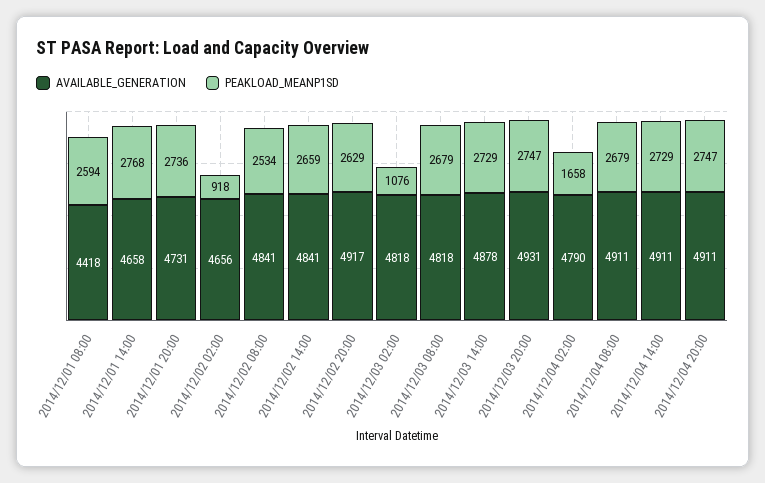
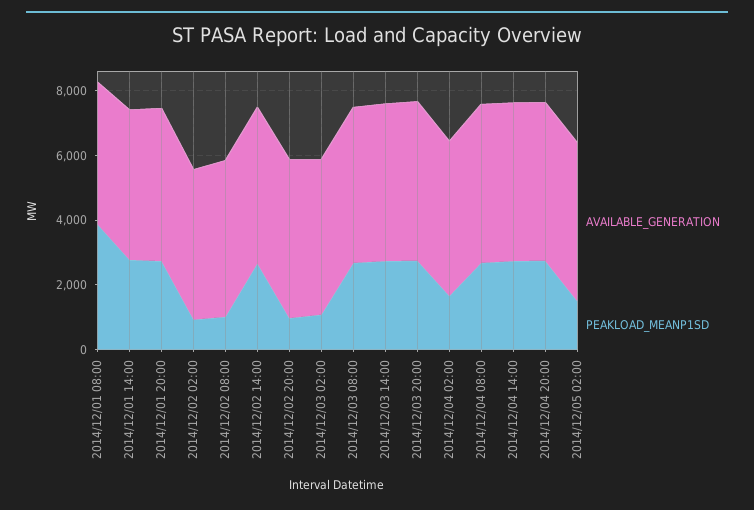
PEAKLOAD_MEANP1SD, 2014/12/01 08:00: 2594 -> 4000
PEAKLOAD_MEANP1SD, 2014/12/02 08:00: 2534 -> 1000
PEAKLOAD_MEANP1SD, 2014/12/02 20:00: 2629 -> 1000
AVAILABLE_GENERATION, 2014/12/05 02:00: none -> 5000
PEAKLOAD_MEANP1SD, 2014/12/05 02:00: none -> 1500

